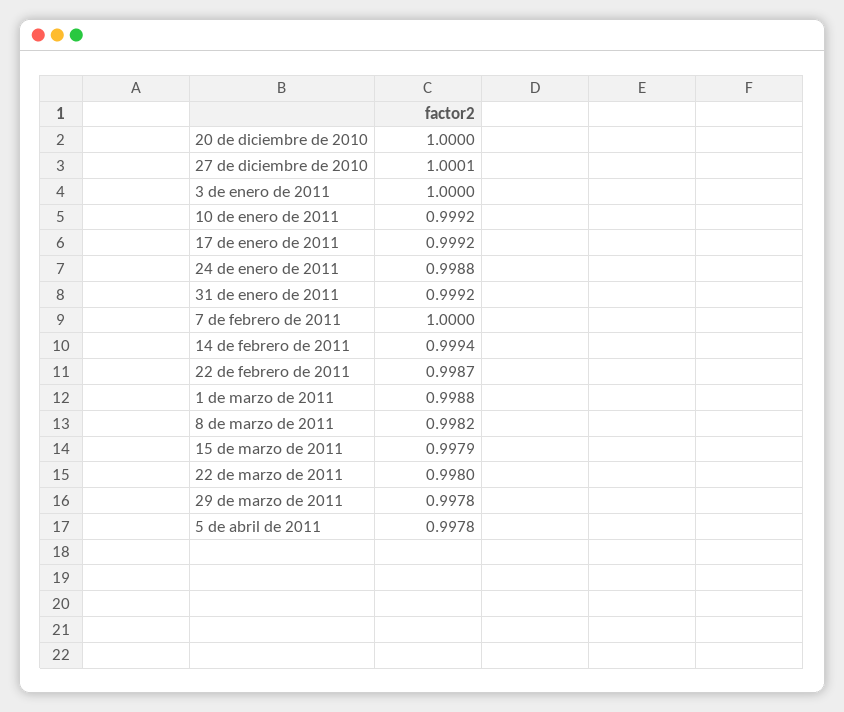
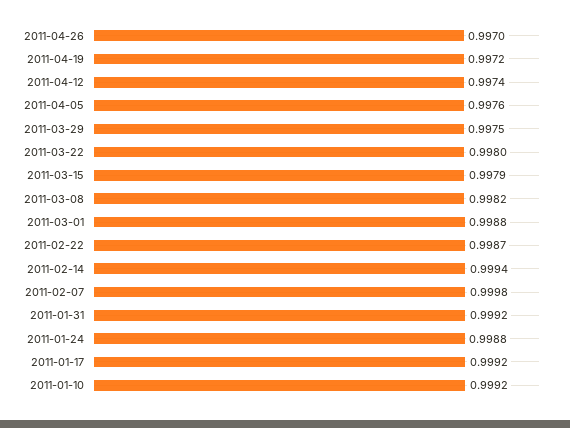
20 de diciembre de 2010: 1 -> none
27 de diciembre de 2010: 1.0001 -> none
3 de enero de 2011: 1 -> none
7 de febrero de 2011: 1 -> 0.9998
29 de marzo de 2011: 0.9978 -> 0.9975
5 de abril de 2011: 0.9978 -> 0.9976
2011-04-26: none -> 0.997
2011-04-19: none -> 0.9972
2011-04-12: none -> 0.9974

